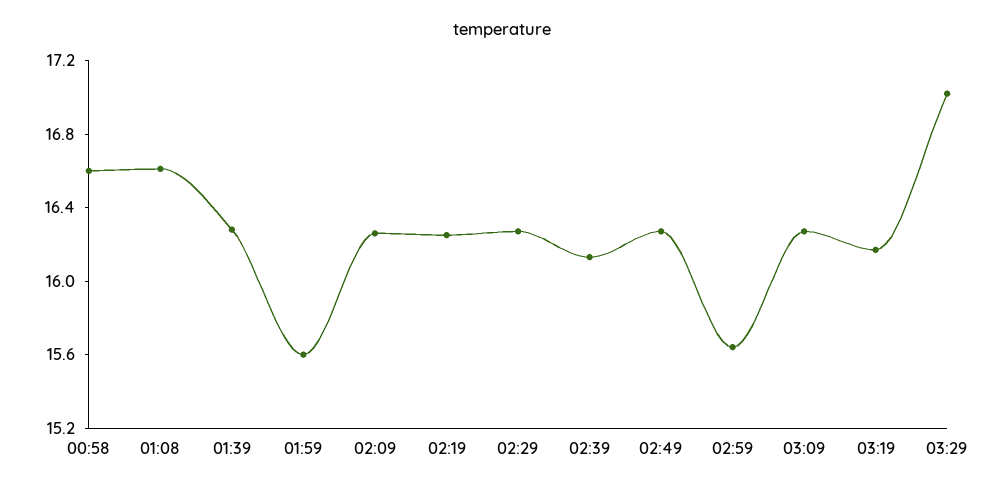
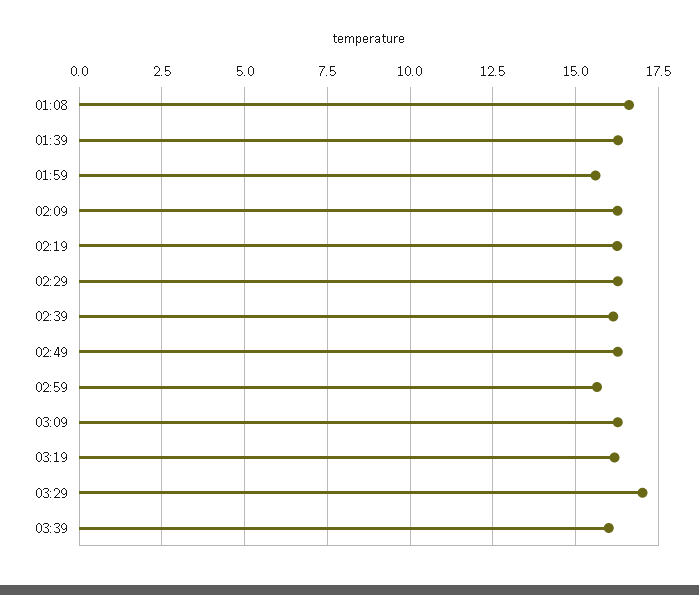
00:58: 16.6 -> none
03:39: none -> 16

